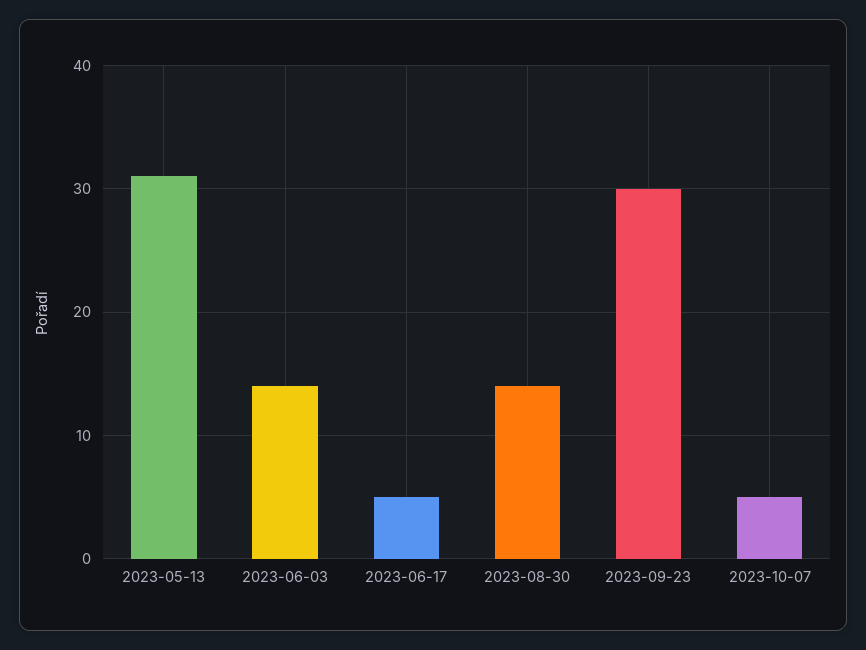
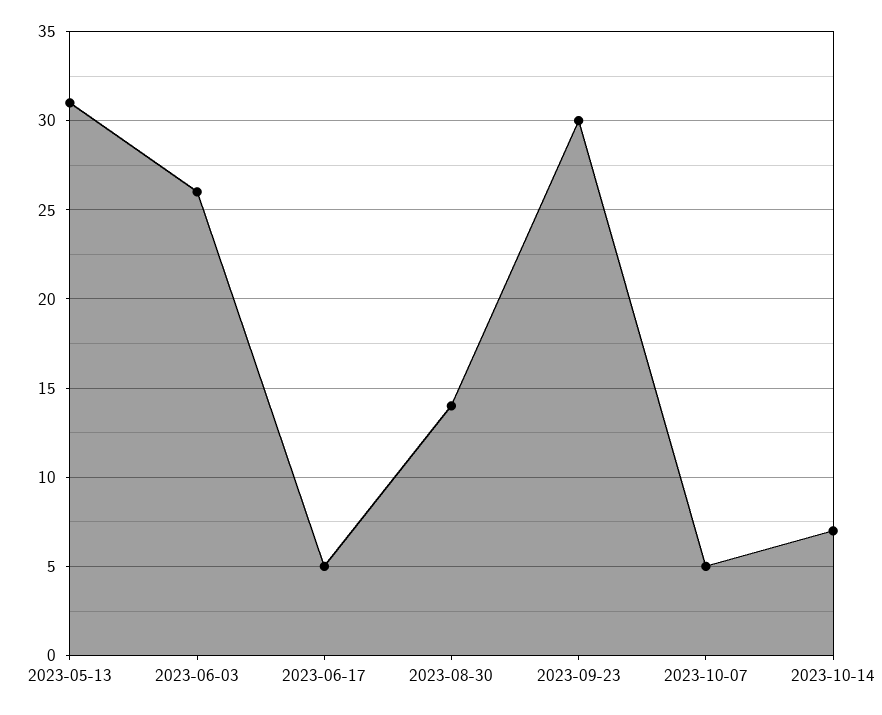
2023-06-03: 14 -> 26
2023-10-14: none -> 7

